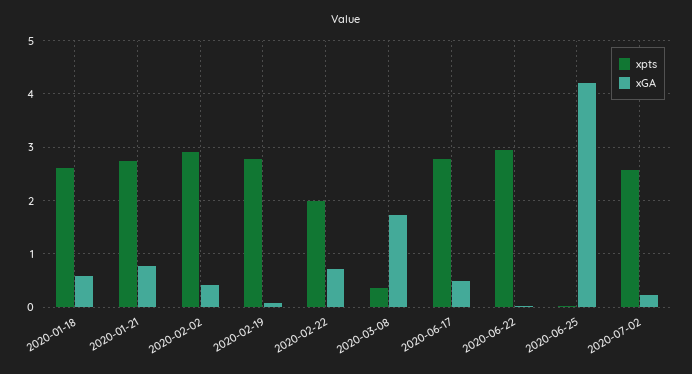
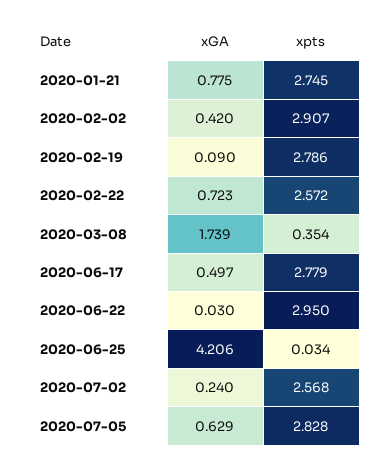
xpts, 2020-01-18: 2.6 -> none
xGA, 2020-01-18: 0.6 -> none
xpts, 2020-02-22: 2 -> 2.572
xGA, 2020-07-05: none -> 0.629
xpts, 2020-07-05: none -> 2.828

